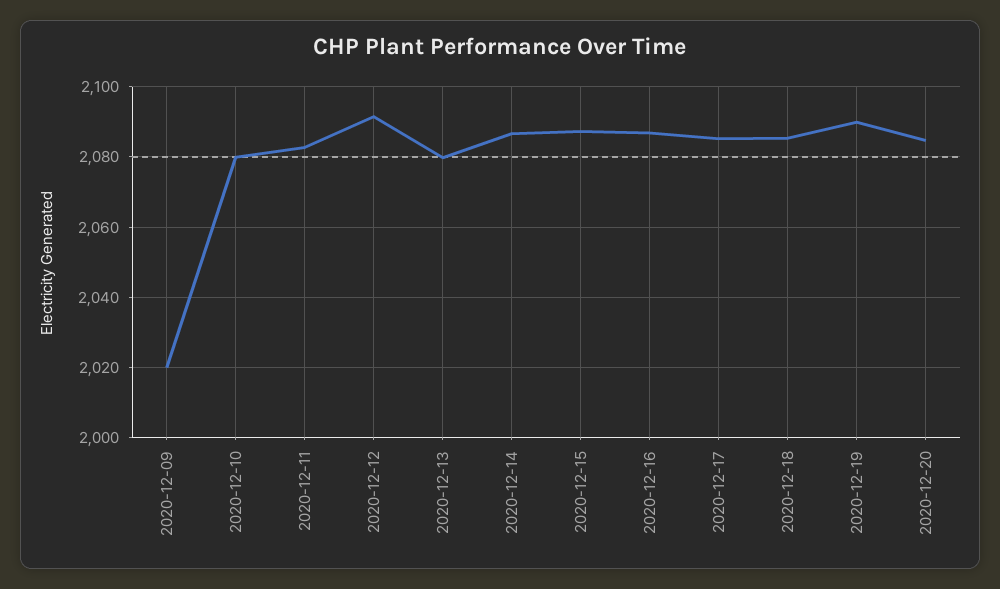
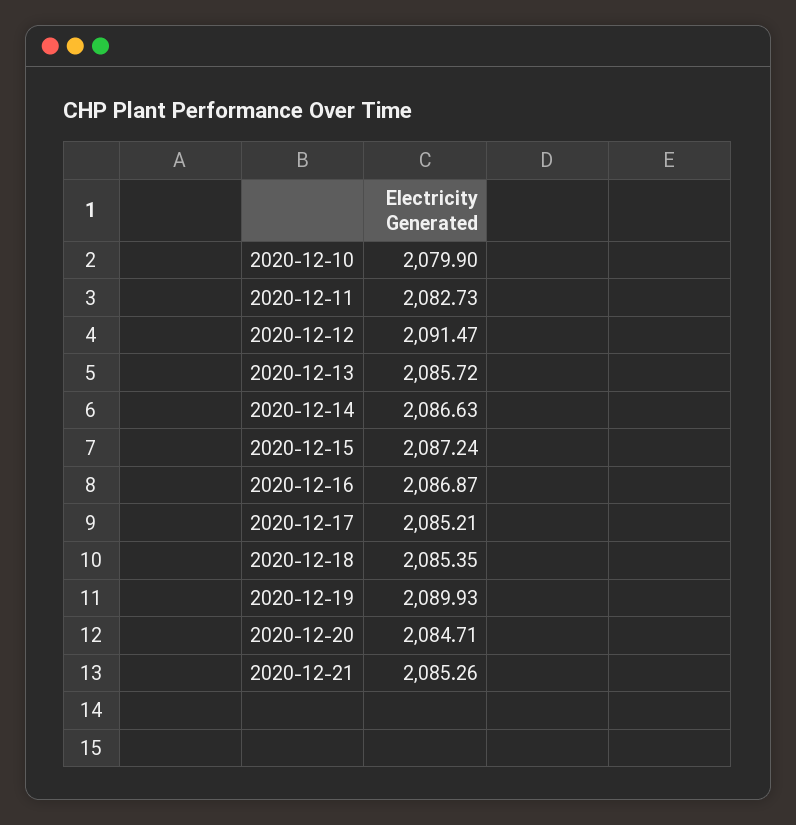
2020-12-09: 2020 -> none
2020-12-13: 2080 -> 2085.72
2020-12-21: none -> 2085.26

